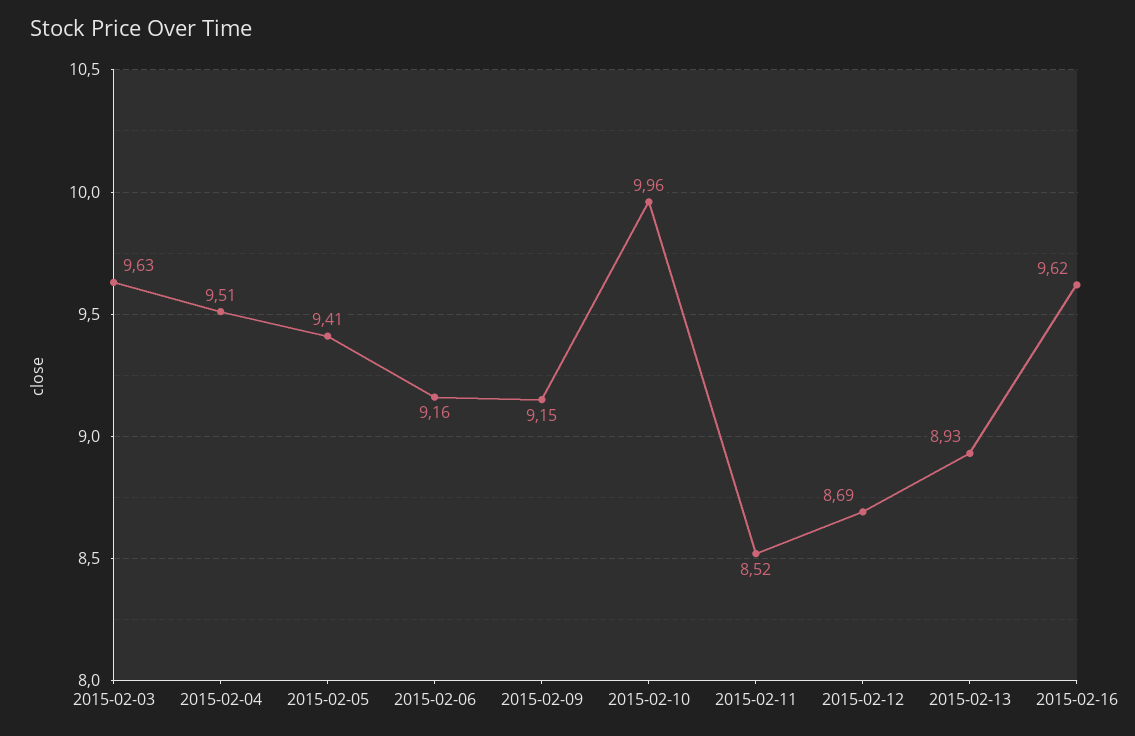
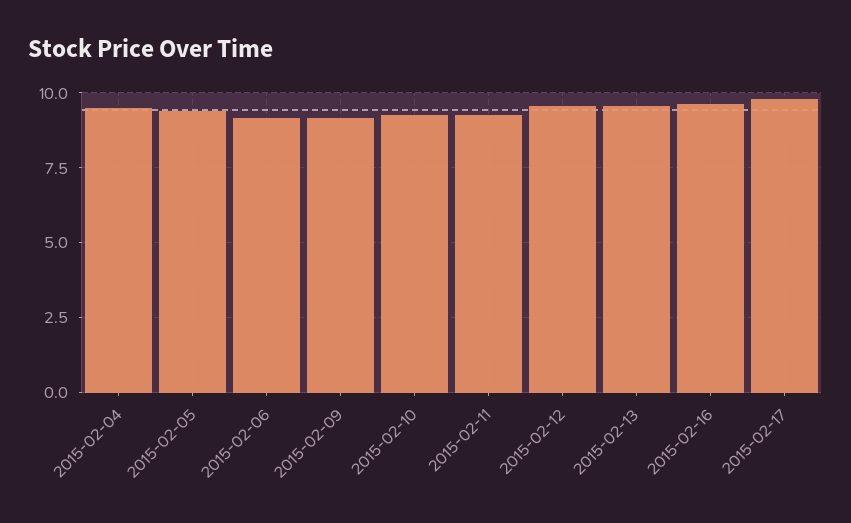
2015-02-03: 9.63 -> none
2015-02-10: 9.96 -> 9.25
2015-02-11: 8.52 -> 9.25
2015-02-12: 8.69 -> 9.5
2015-02-13: 8.93 -> 9.5
2015-02-17: none -> 9.75

